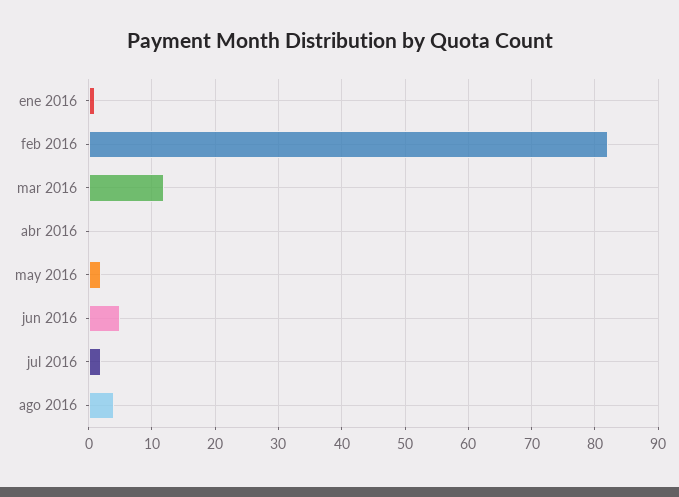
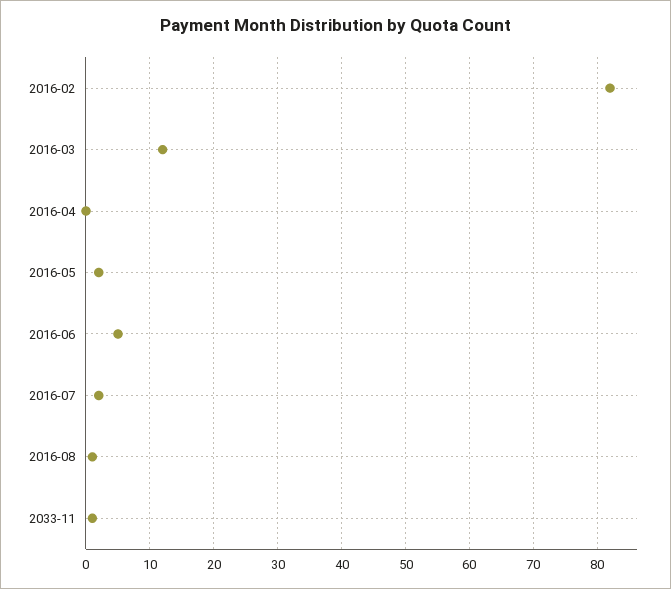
ene 2016: 1 -> none
ago 2016: 4 -> 1
2033-11: none -> 1

